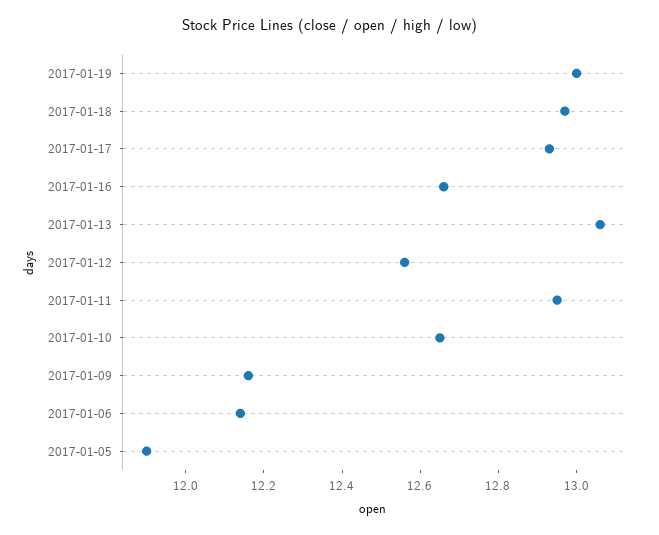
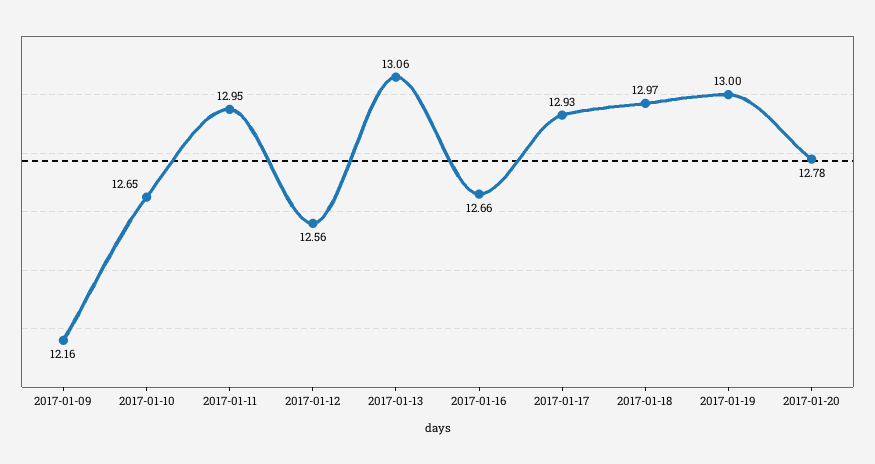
2017-01-06: 12.15 -> none
2017-01-05: 11.9 -> none
2017-01-20: none -> 12.78

